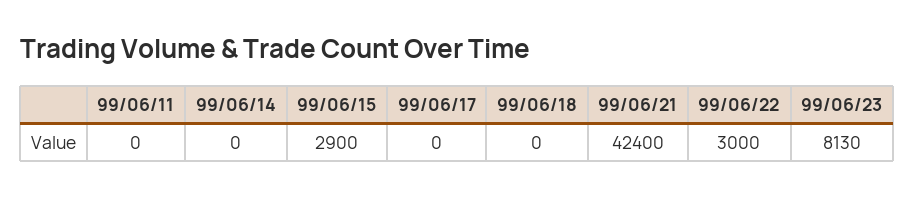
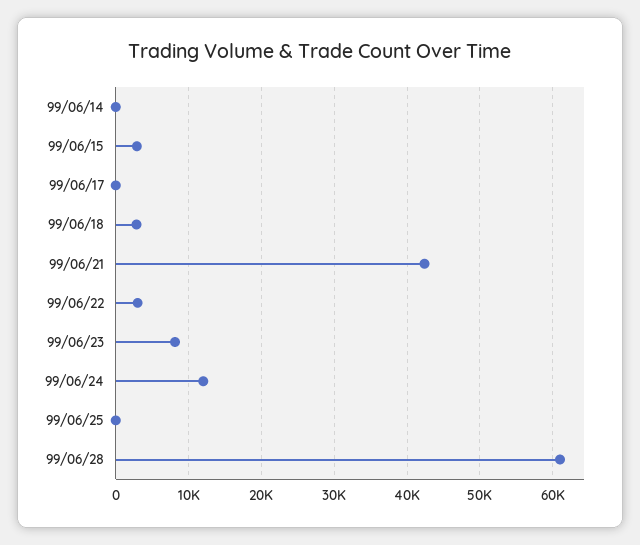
99/06/11: 0 -> none
99/06/18: 0 -> 3000
99/06/24: none -> 12000
99/06/25: none -> 0
99/06/28: none -> 61000

